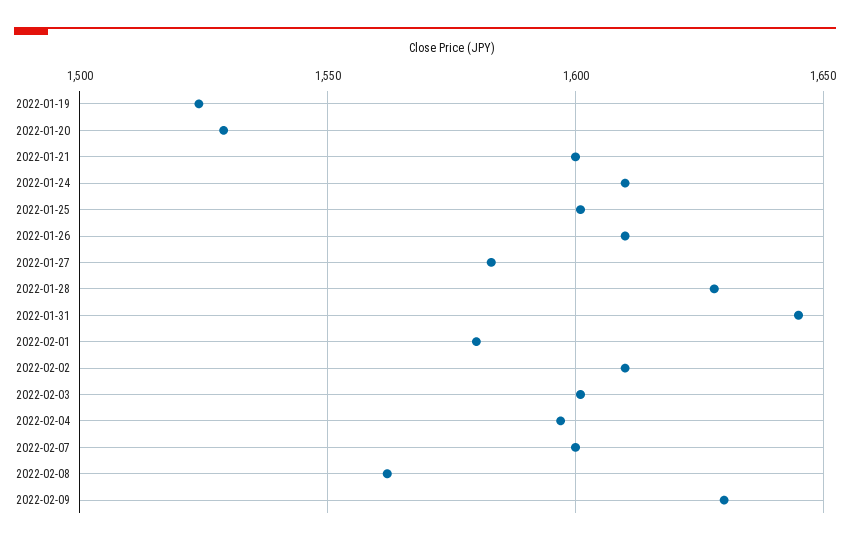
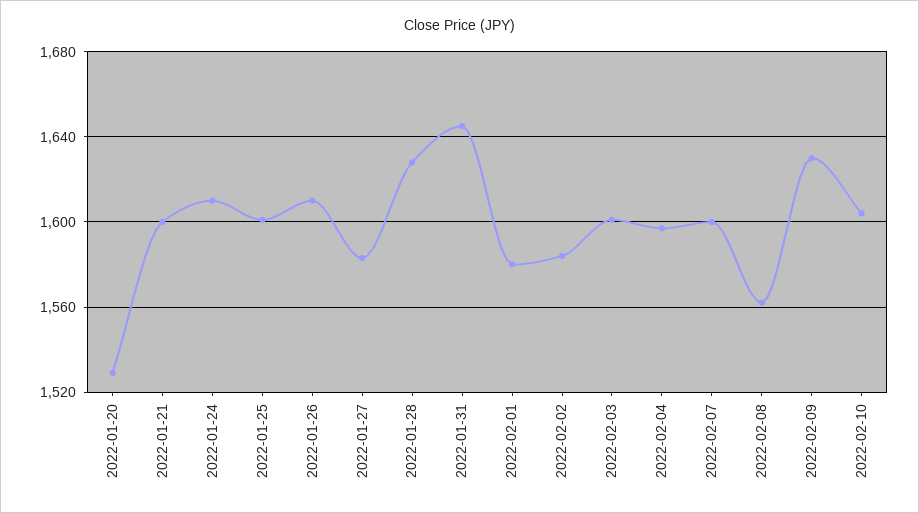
2022-01-19: 1525 -> none
2022-02-02: 1610 -> 1585
2022-02-10: none -> 1605

